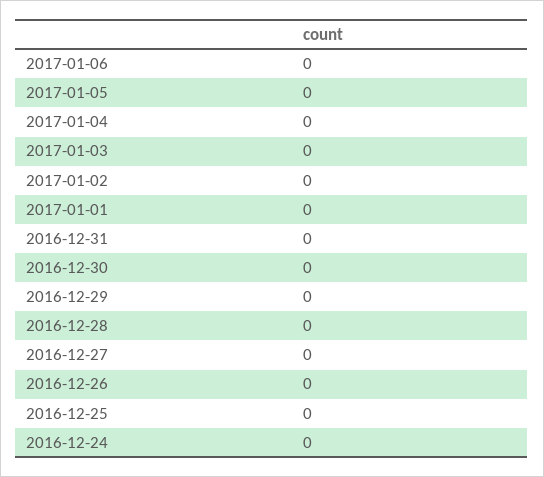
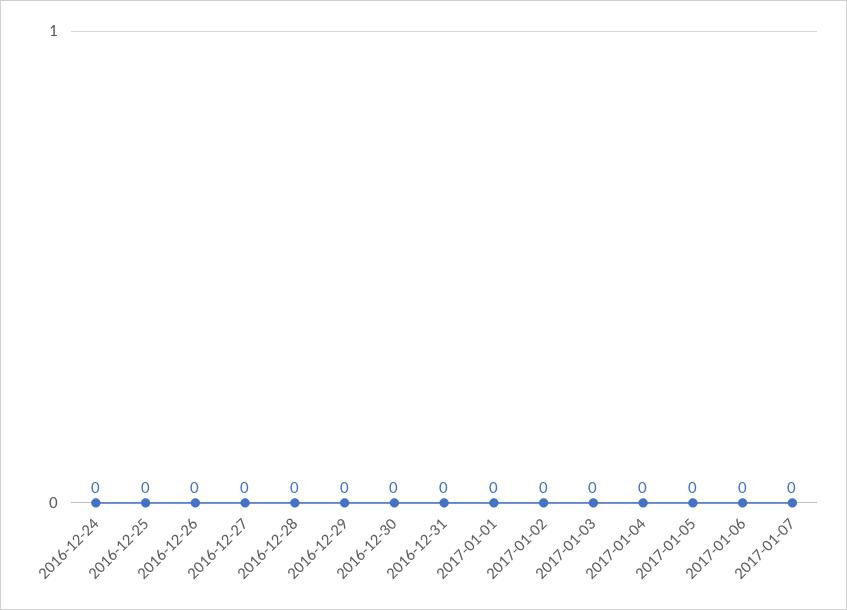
2017-01-07: none -> 0

